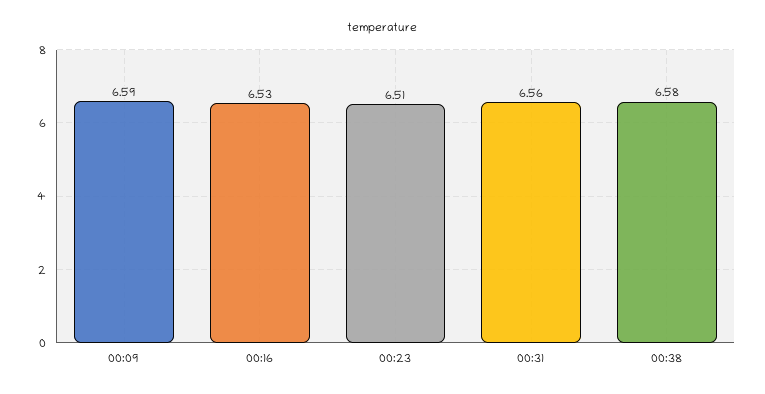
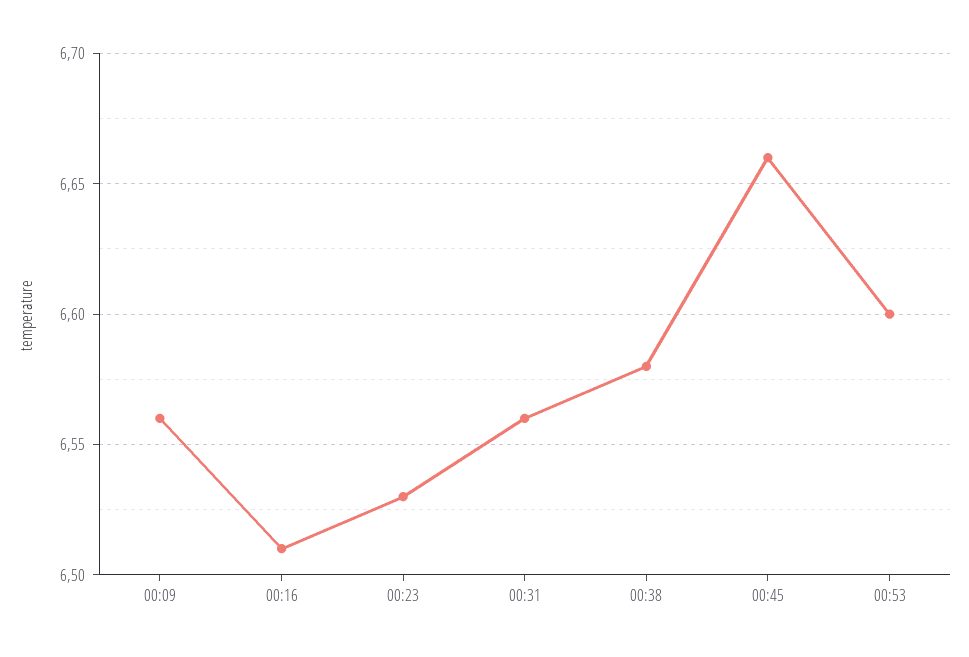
00:09: 6.59 -> 6.56
00:16: 6.53 -> 6.51
00:23: 6.51 -> 6.53
00:45: none -> 6.66
00:53: none -> 6.6

